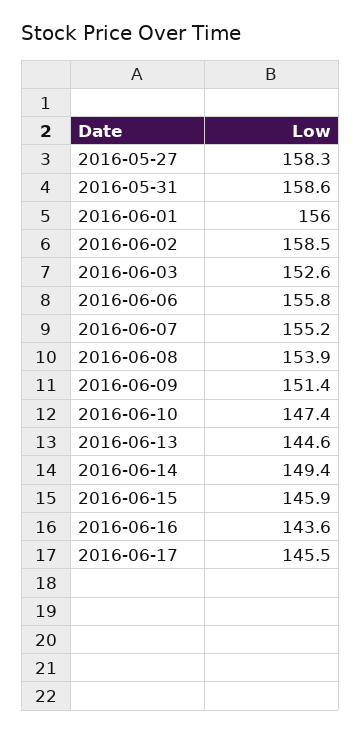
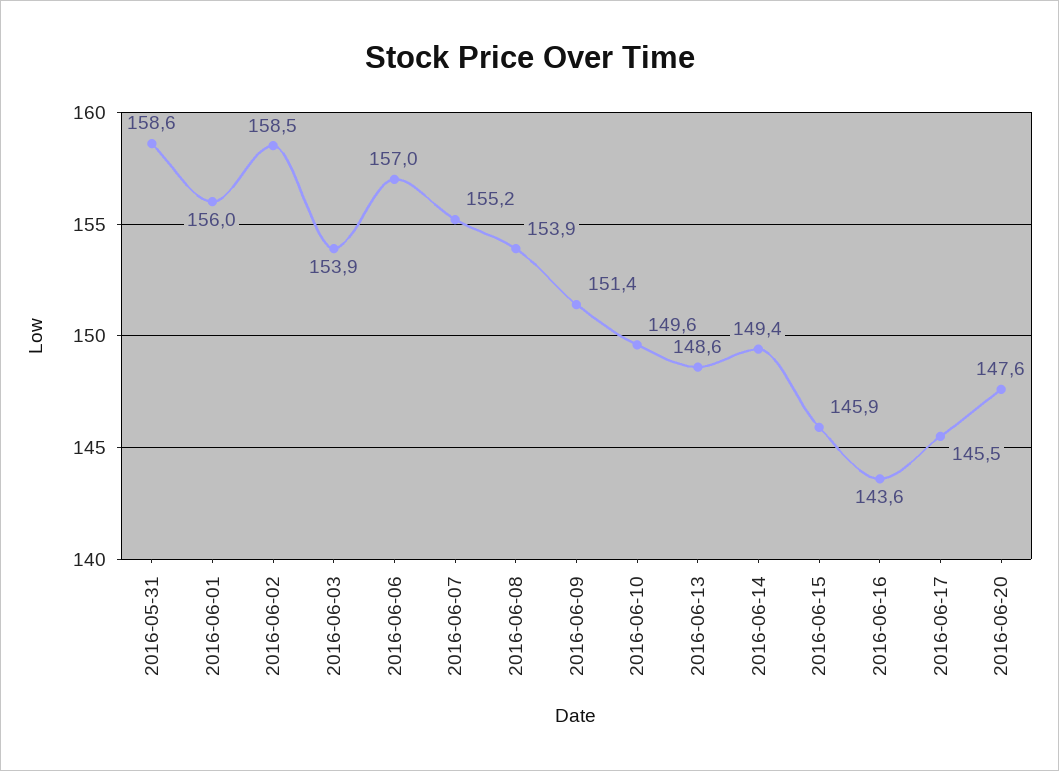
2016-05-27: 158.3 -> none
2016-06-03: 152.6 -> 153.9
2016-06-06: 155.8 -> 157
2016-06-10: 147.4 -> 149.6
2016-06-13: 144.6 -> 148.6
2016-06-20: none -> 147.6

